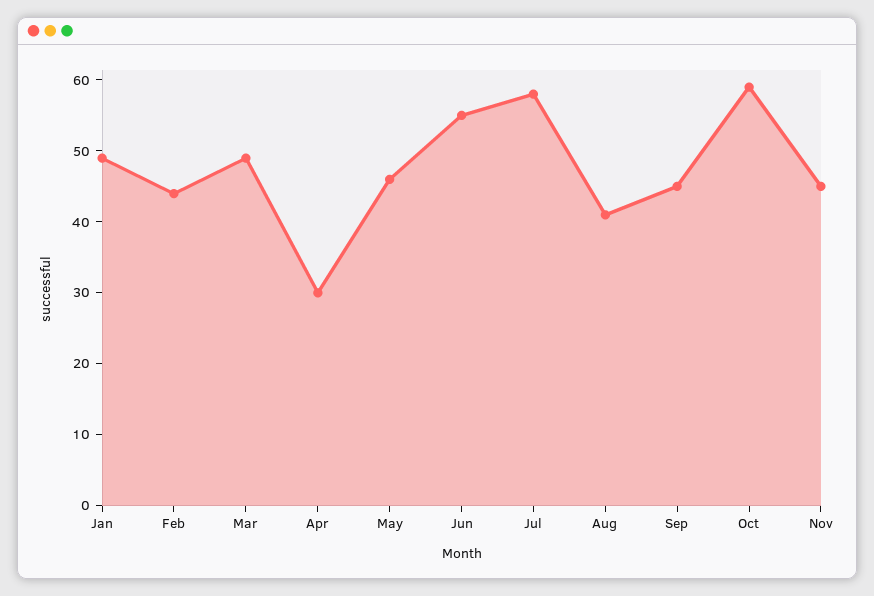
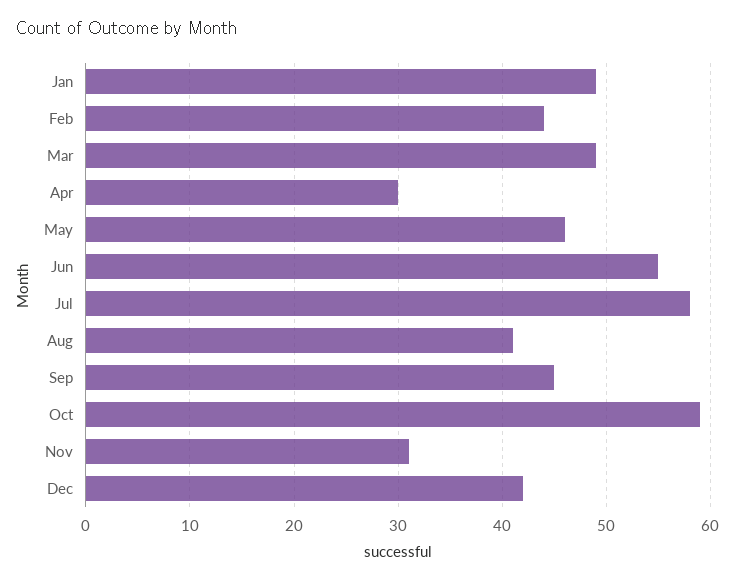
Nov: 45 -> 31
Dec: none -> 42

